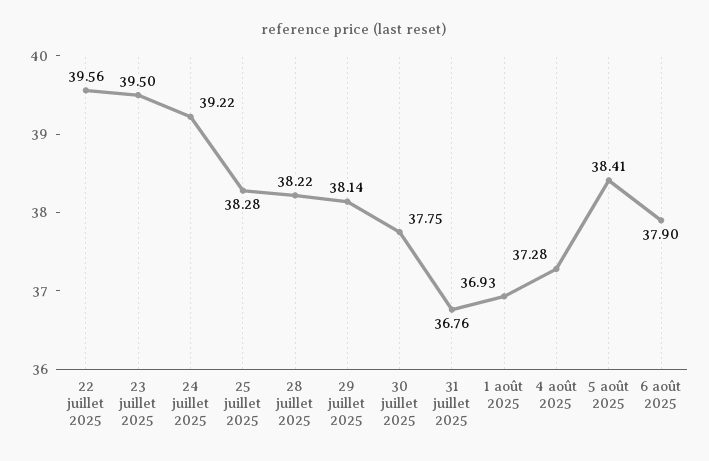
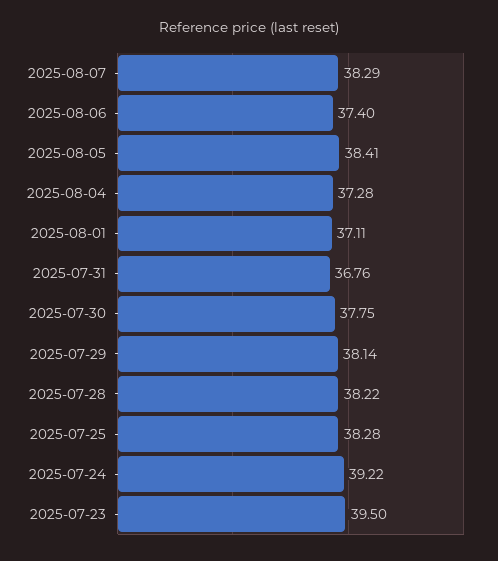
22 juillet 2025: 39.56 -> none
1 août 2025: 36.93 -> 37.11
6 août 2025: 37.9 -> 37.4
2025-08-07: none -> 38.29

